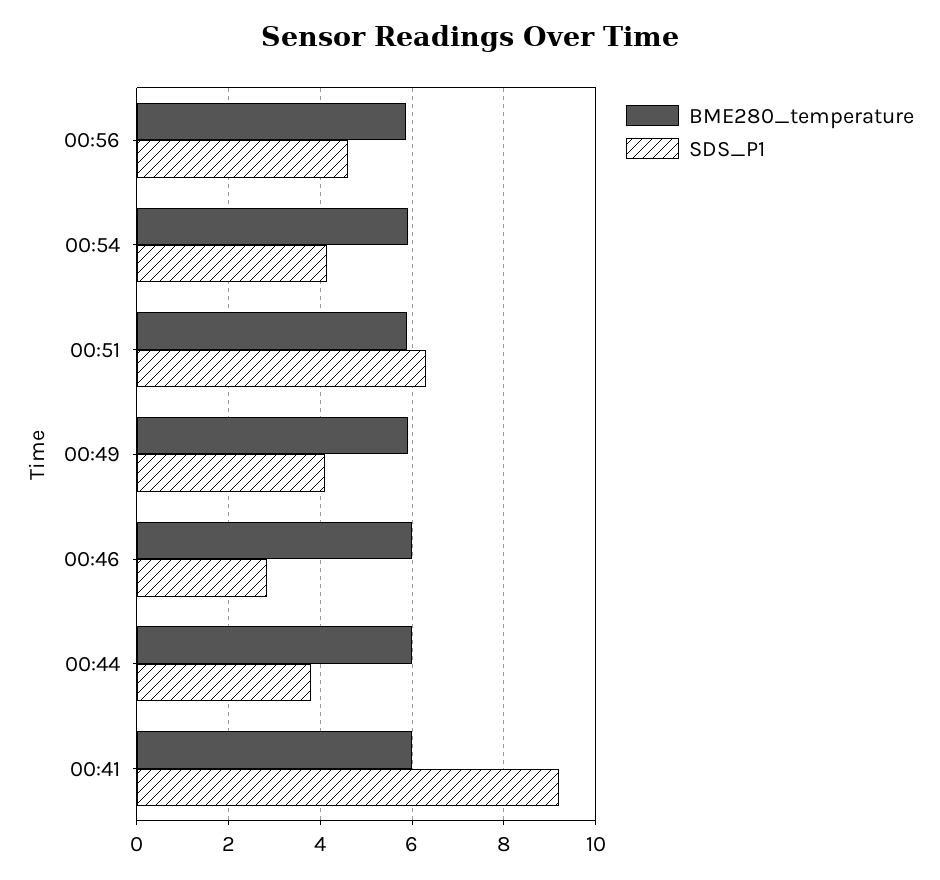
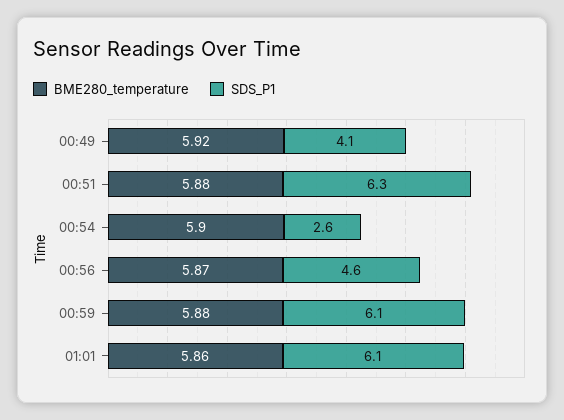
SDS_P1, 00:54: 4.2 -> 2.6
BME280_temperature, 00:46: 6 -> none
SDS_P1, 00:46: 2.8 -> none
BME280_temperature, 00:44: 6 -> none
SDS_P1, 00:44: 3.8 -> none
BME280_temperature, 00:41: 6 -> none
SDS_P1, 00:41: 9.2 -> none
BME280_temperature, 00:59: none -> 5.88
SDS_P1, 00:59: none -> 6.1
BME280_temperature, 01:01: none -> 5.86
SDS_P1, 01:01: none -> 6.1

